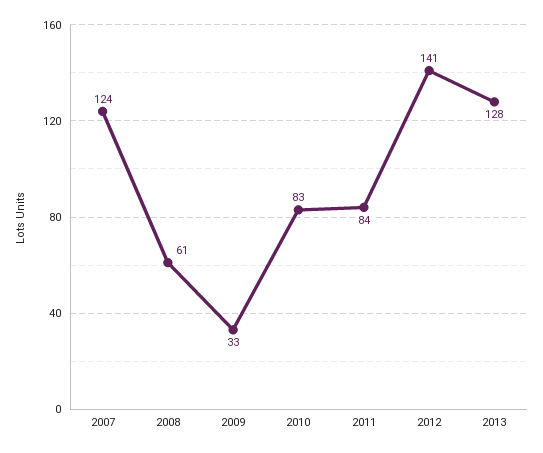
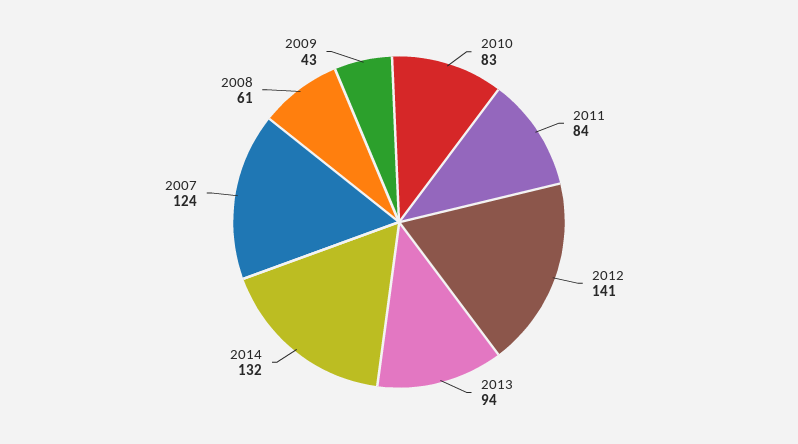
2009: 33 -> 43
2013: 128 -> 94
2014: none -> 132

